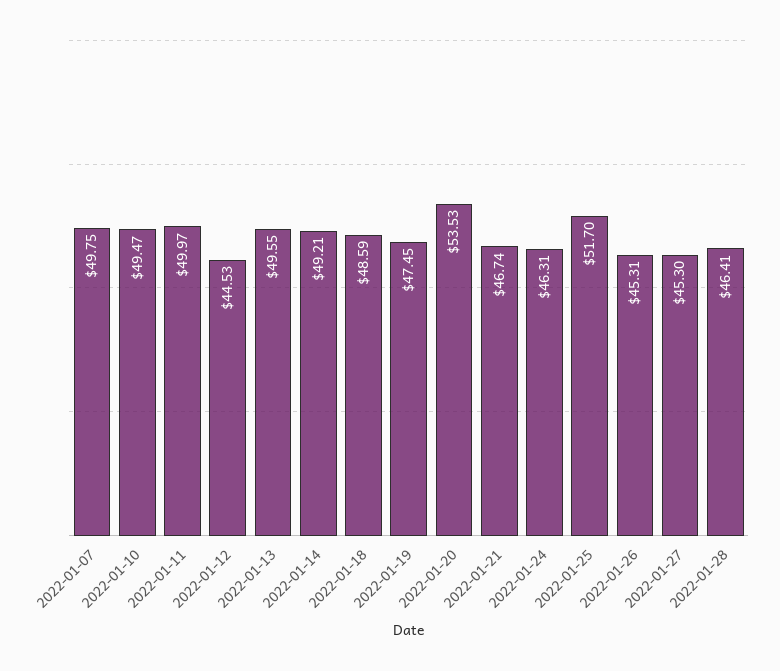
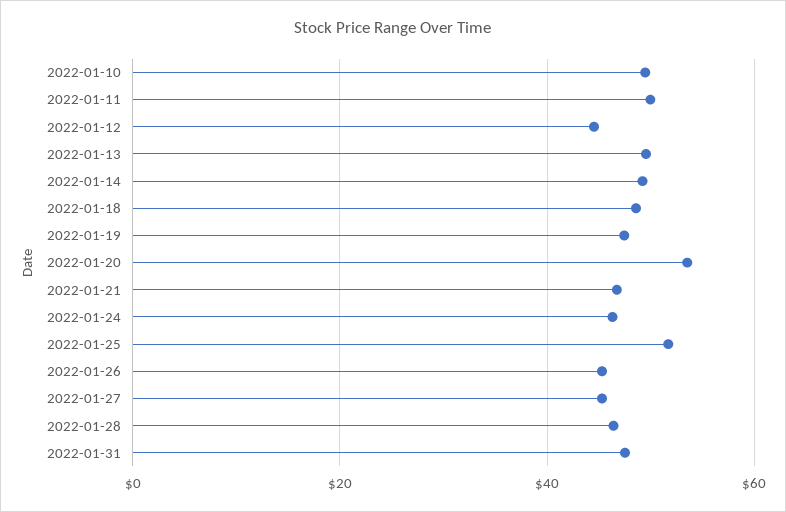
2022-01-07: 49.75 -> none
2022-01-31: none -> 48

